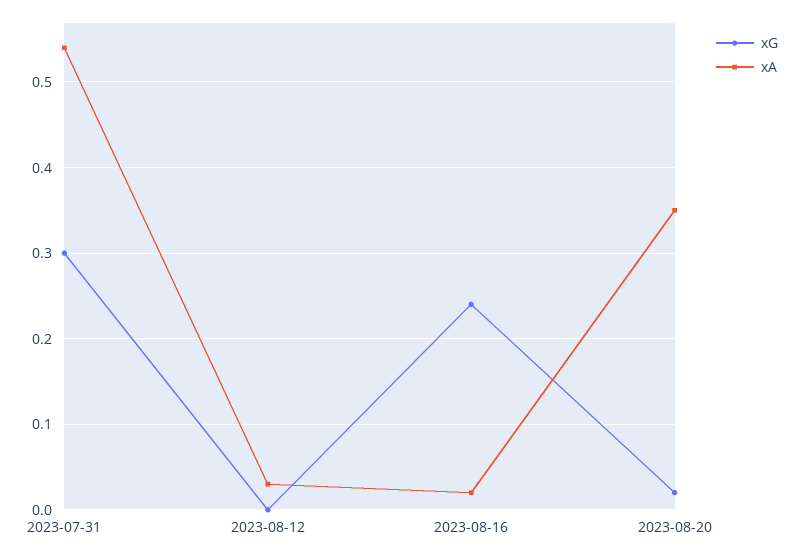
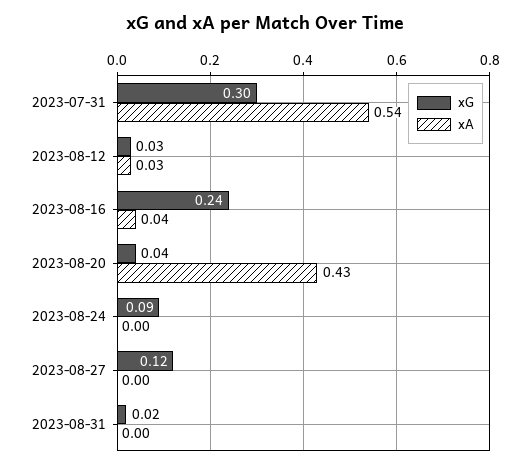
xG, 2023-08-12: 0 -> 0.03
xA, 2023-08-16: 0.02 -> 0.04
xG, 2023-08-20: 0.02 -> 0.04
xA, 2023-08-20: 0.35 -> 0.43
xG, 2023-08-24: none -> 0.09
xA, 2023-08-24: none -> 0
xG, 2023-08-27: none -> 0.12
xA, 2023-08-27: none -> 0
xG, 2023-08-31: none -> 0.02
xA, 2023-08-31: none -> 0

